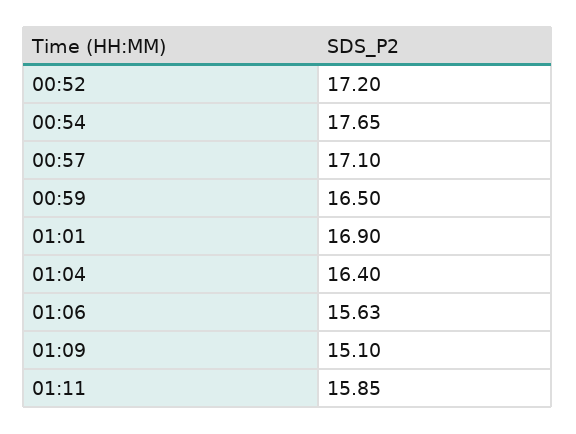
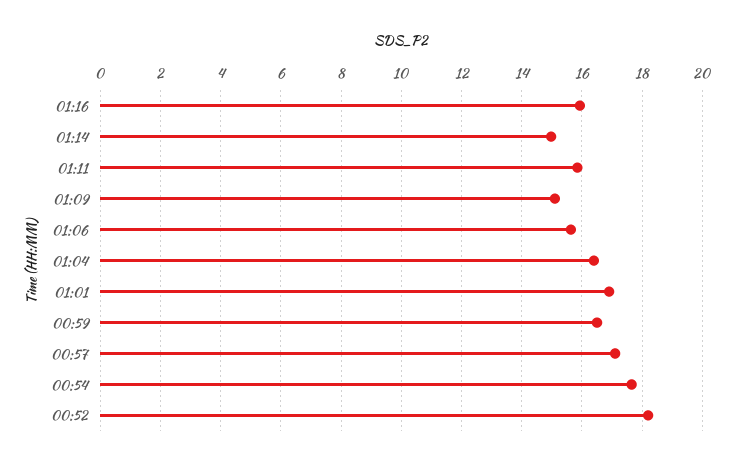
00:52: 17.2 -> 18.2
01:16: none -> 16
01:14: none -> 15

